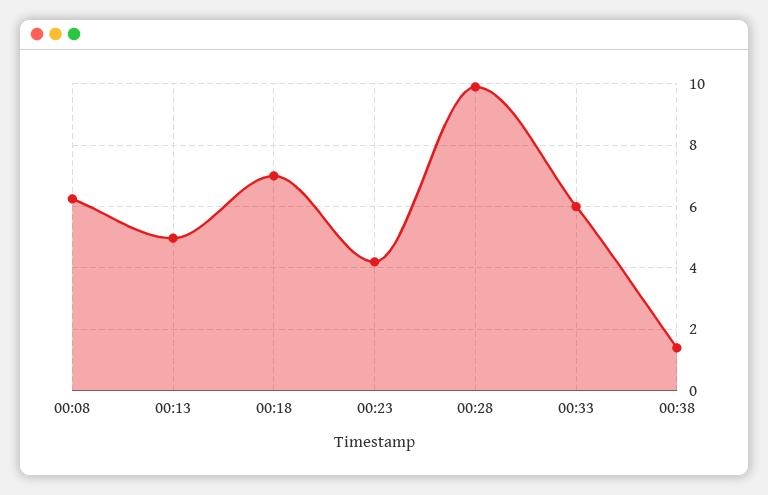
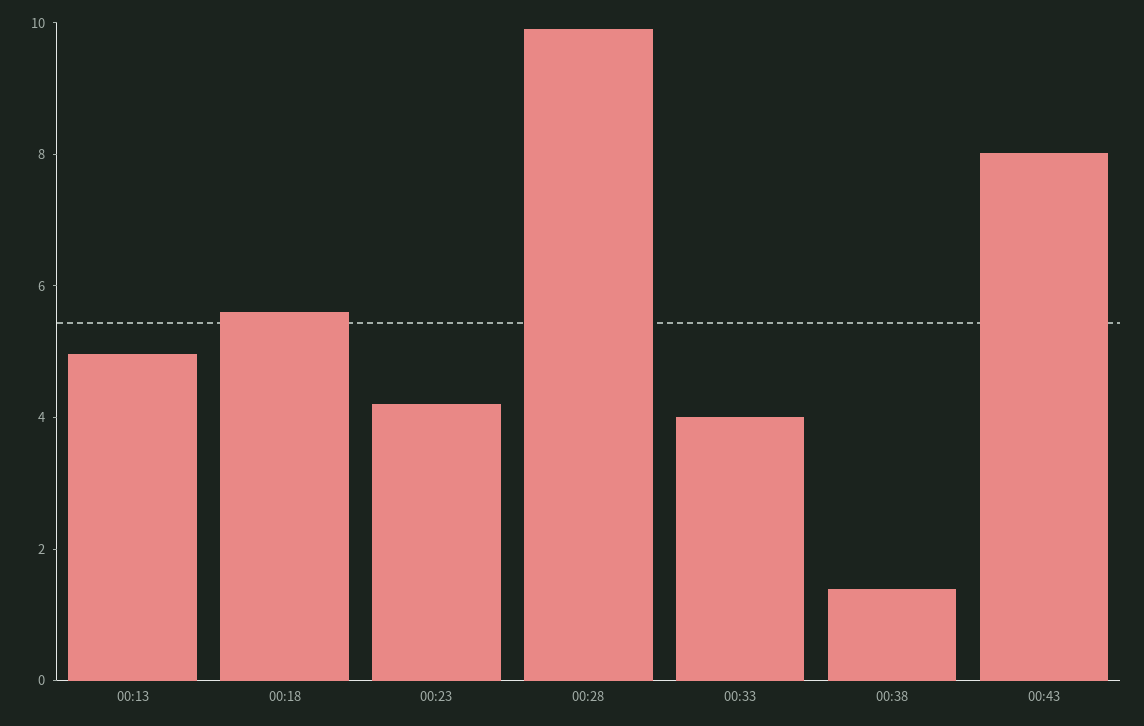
00:08: 6.2 -> none
00:18: 7 -> 5.5
00:33: 6 -> 4
00:43: none -> 8

